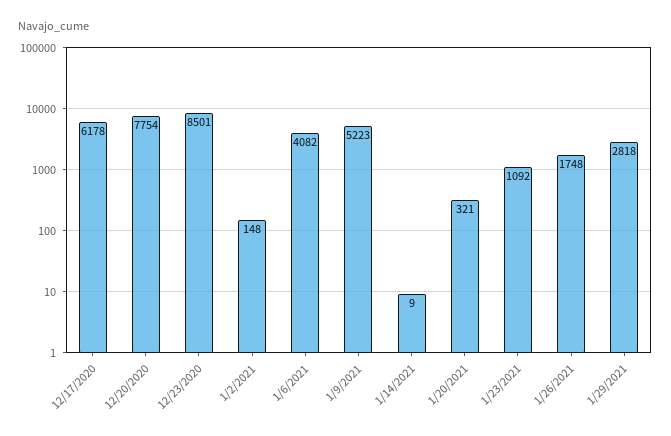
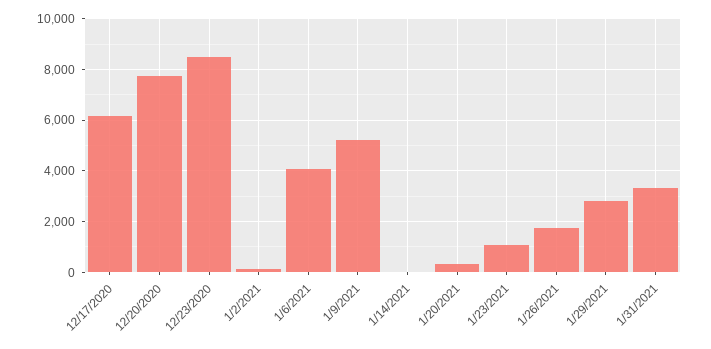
1/31/2021: none -> 3250

